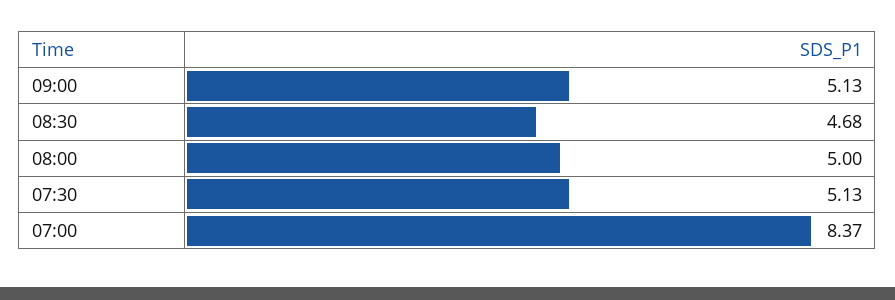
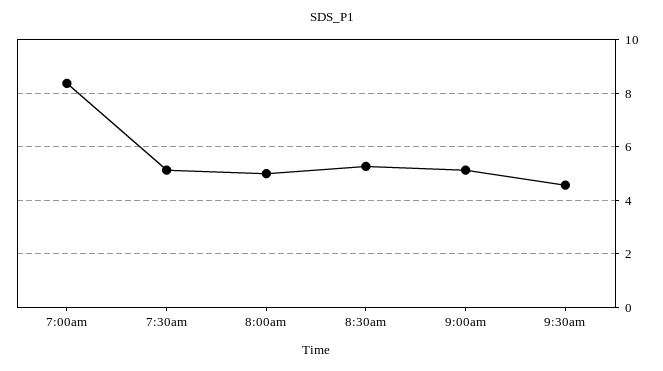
08:30: 4.68 -> 5.25
9:30am: none -> 4.5

